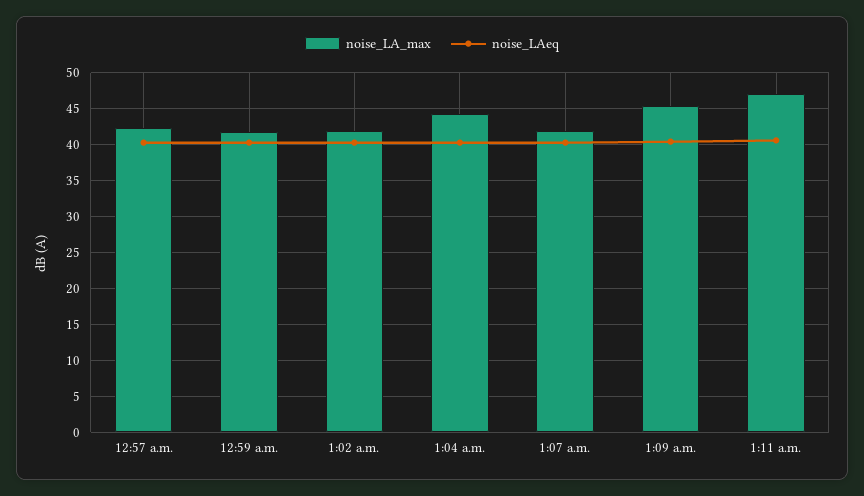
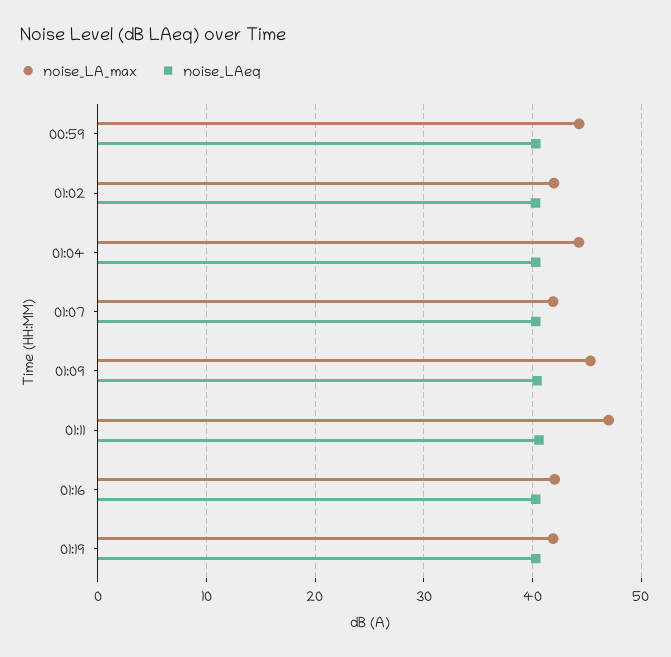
noise_LA_max, 12:57 a.m.: 42 -> none
noise_LAeq, 12:57 a.m.: 40 -> none
noise_LA_max, 12:59 a.m.: 42 -> 44
noise_LA_max, 01:16: none -> 42
noise_LAeq, 01:16: none -> 40
noise_LA_max, 01:19: none -> 42
noise_LAeq, 01:19: none -> 40

